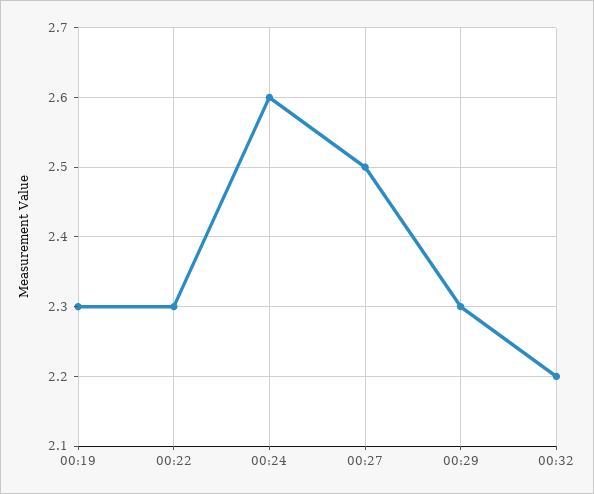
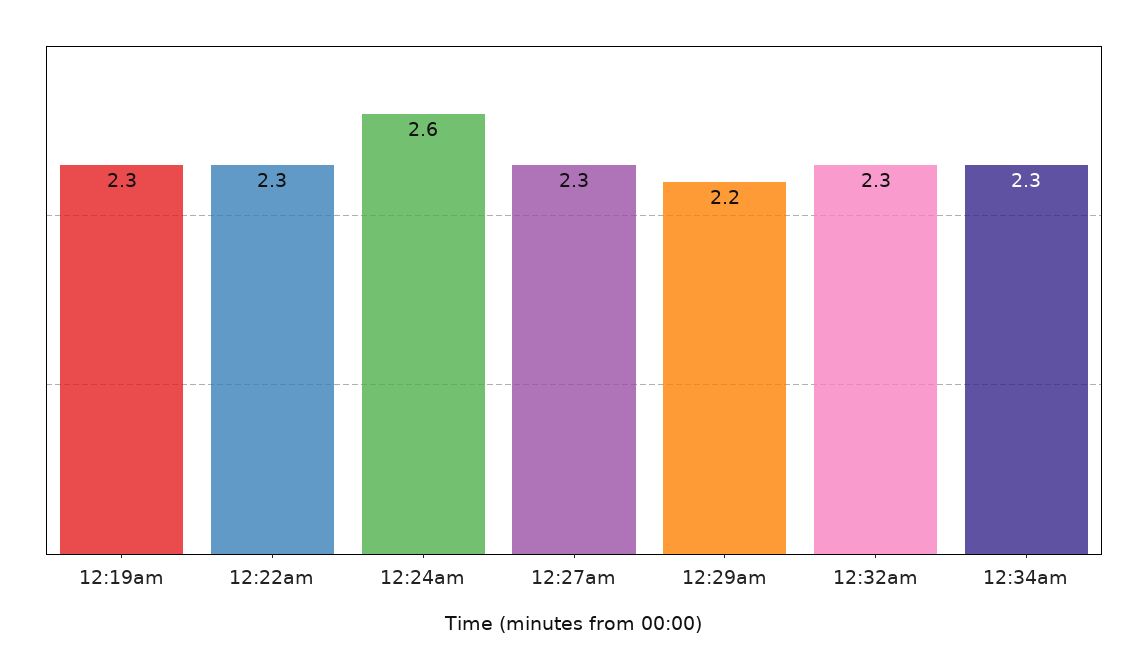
00:27: 2.5 -> 2.3
00:29: 2.3 -> 2.2
00:32: 2.2 -> 2.3
12:34am: none -> 2.3

